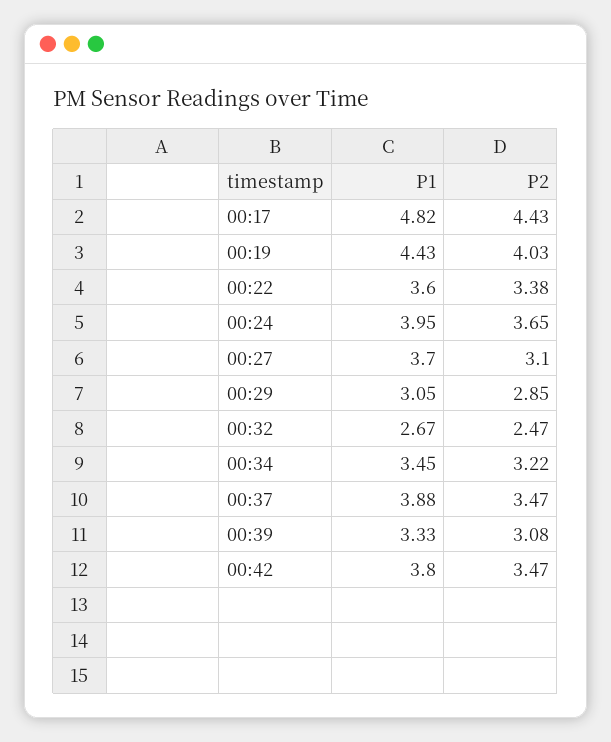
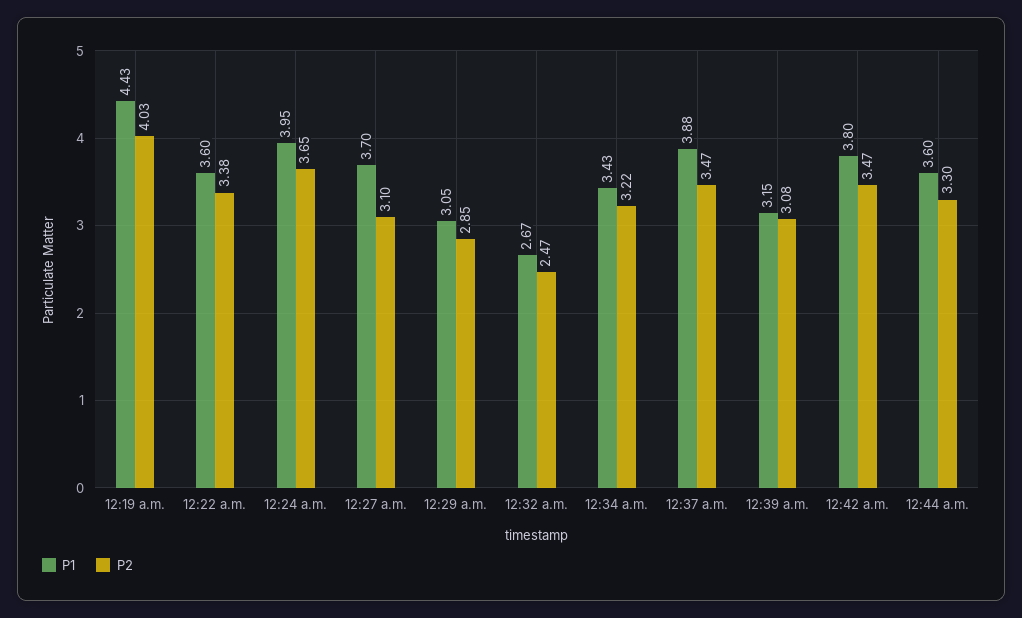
P1, 00:17: 4.82 -> none
P2, 00:17: 4.43 -> none
P1, 00:34: 3.45 -> 3.43
P1, 00:39: 3.33 -> 3.15
P1, 12:44 a.m.: none -> 3.6
P2, 12:44 a.m.: none -> 3.3

